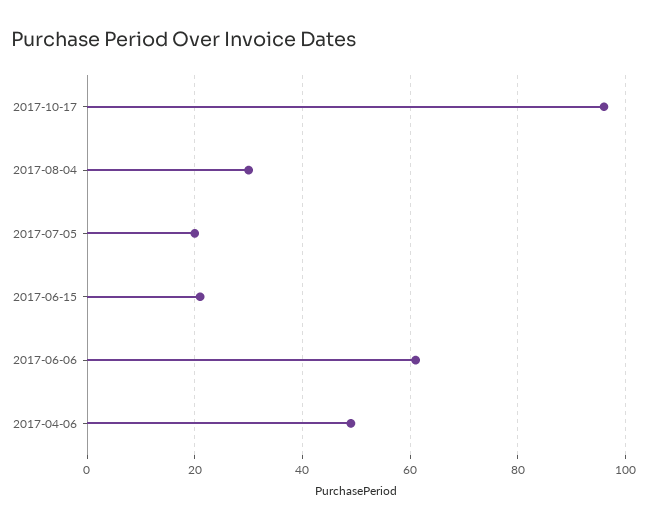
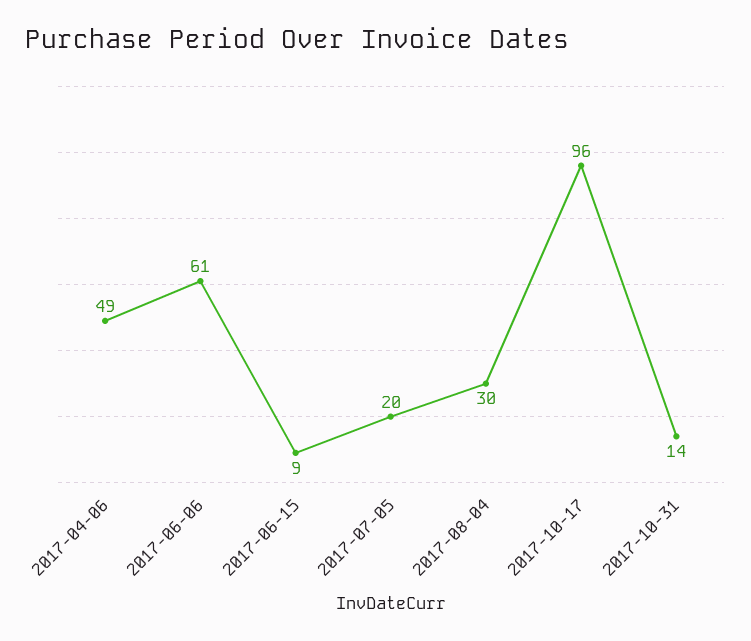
2017-06-15: 20 -> 9
2017-10-31: none -> 14

